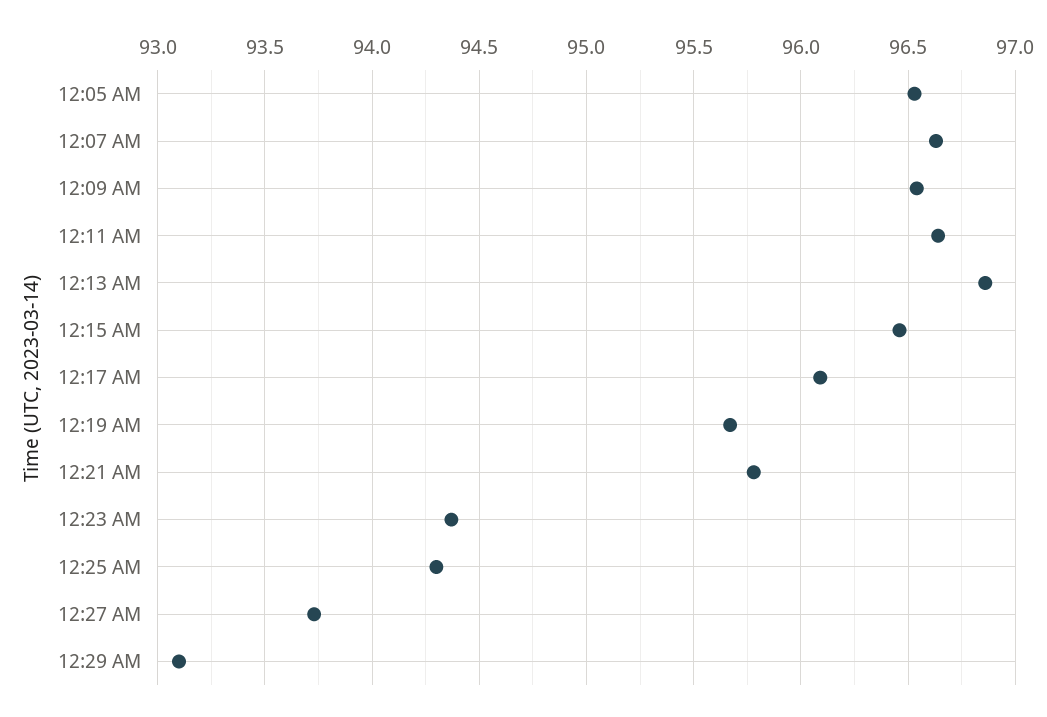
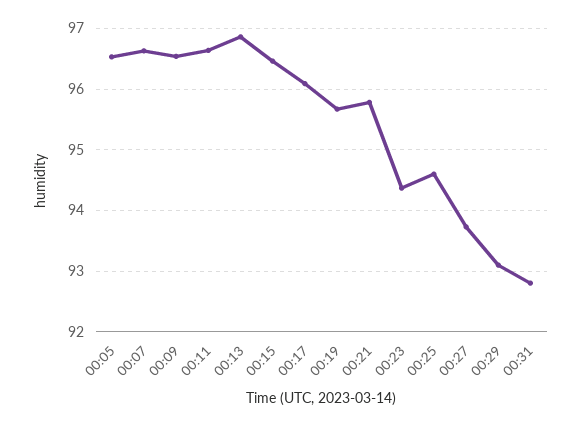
12:25 AM: 94.3 -> 94.6
00:31: none -> 92.8

